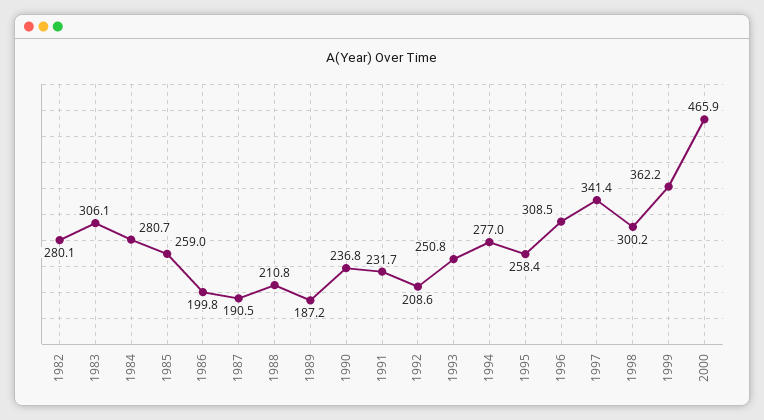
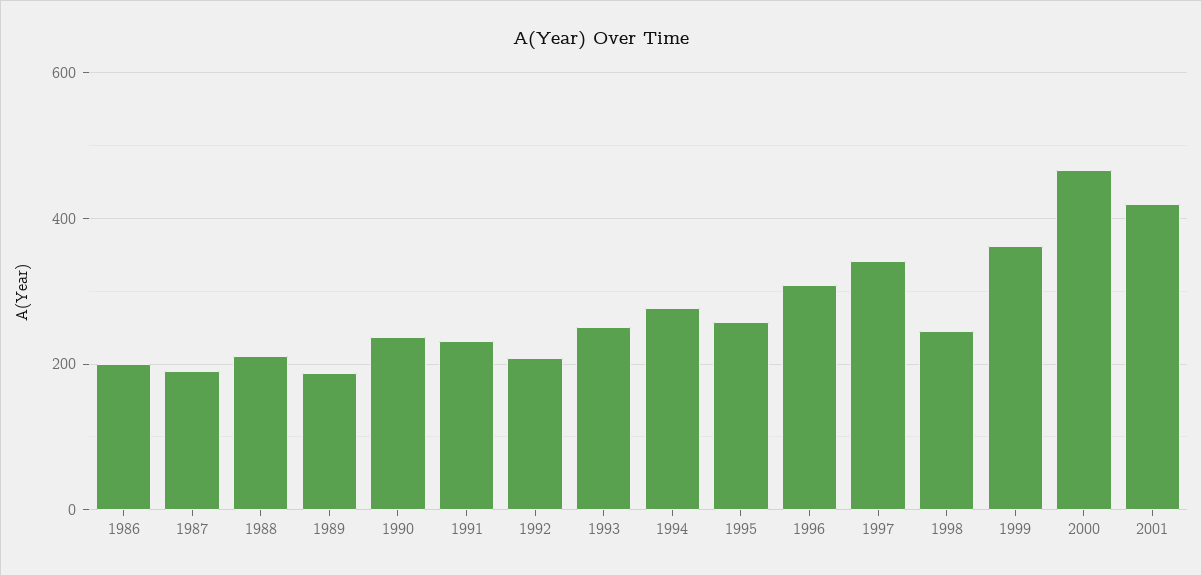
1982: 280.1 -> none
1983: 306.1 -> none
1984: 280.7 -> none
1985: 259 -> none
1998: 300.2 -> 240
2001: none -> 420

